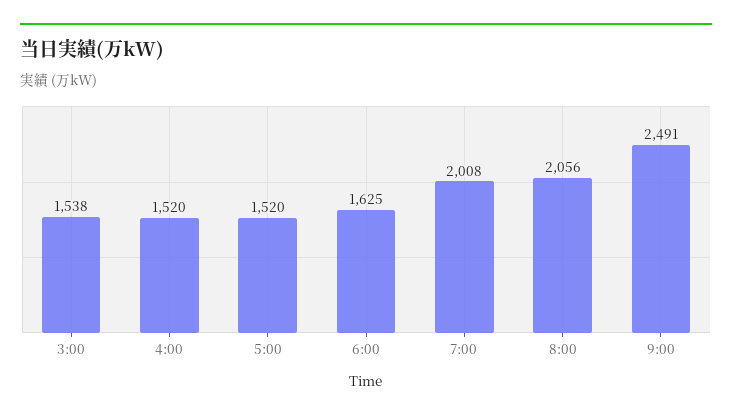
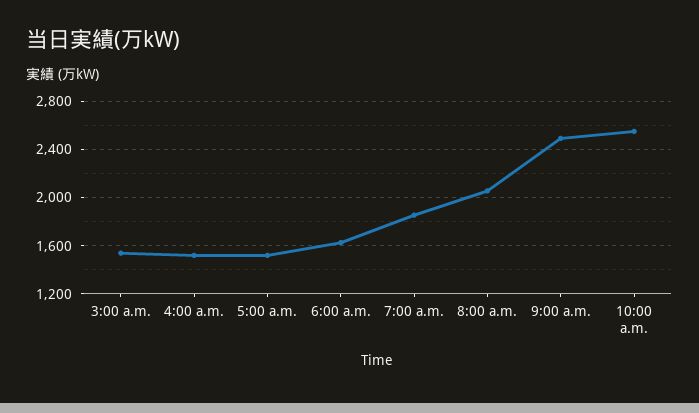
7:00: 2008 -> 1850
10:00 a.m.: none -> 2550

